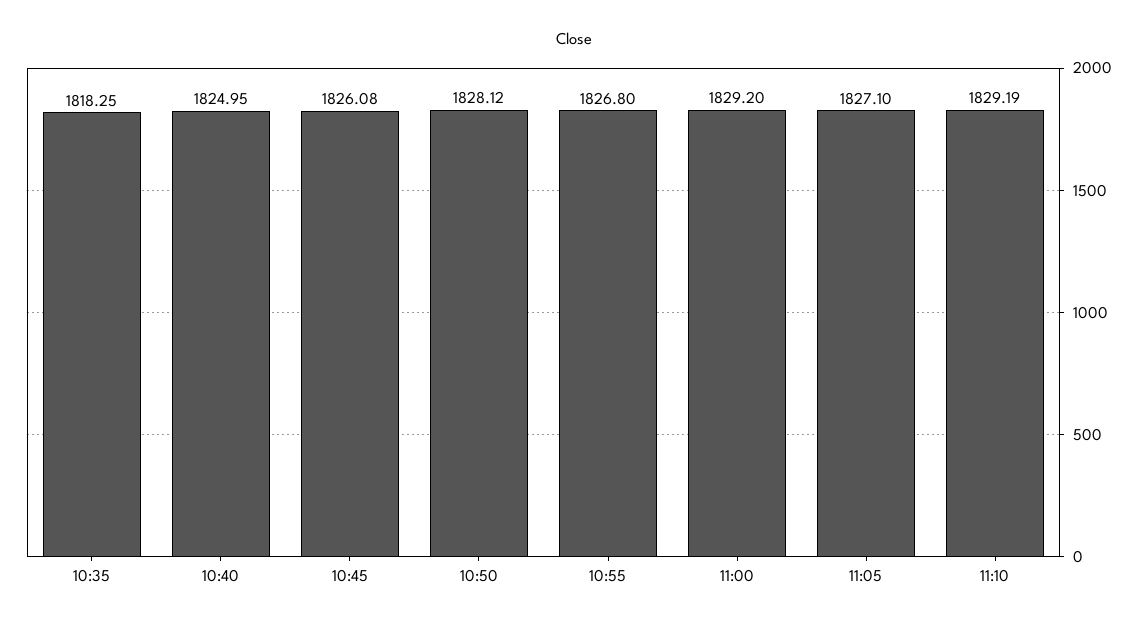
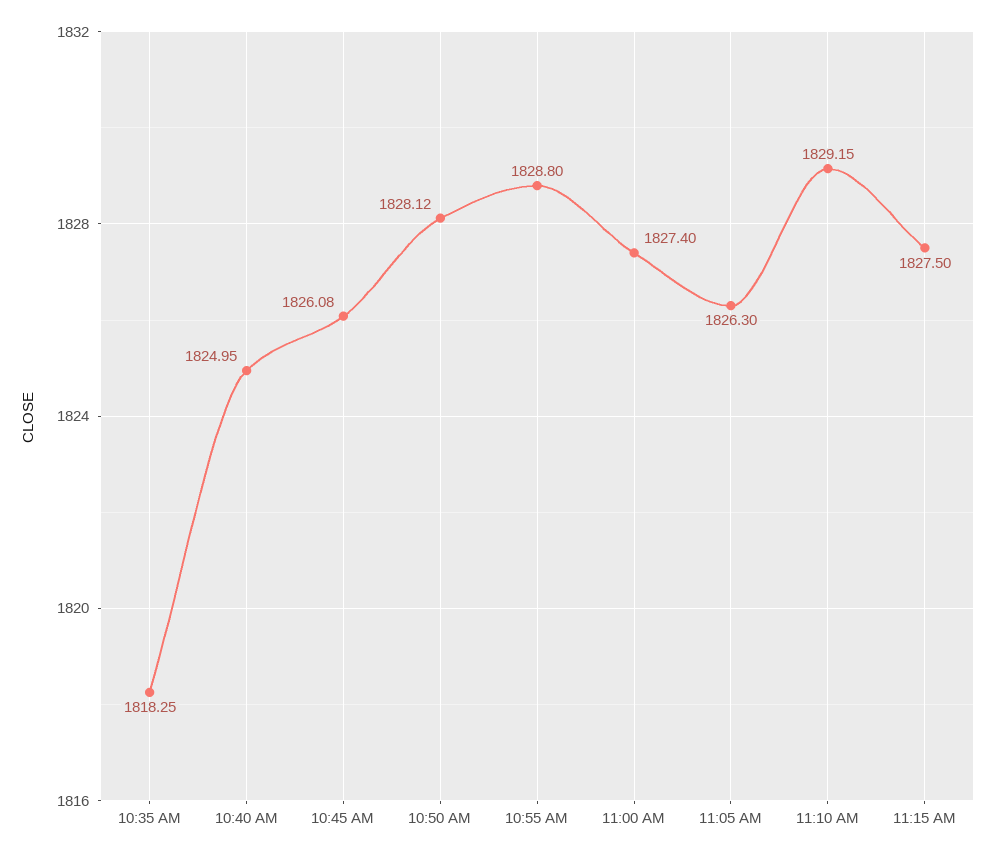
10:55: 1826.8 -> 1828.8
11:00: 1829.2 -> 1827.4
11:05: 1827.1 -> 1826.3
11:10: 1829.19 -> 1829.15
11:15 AM: none -> 1827.5

